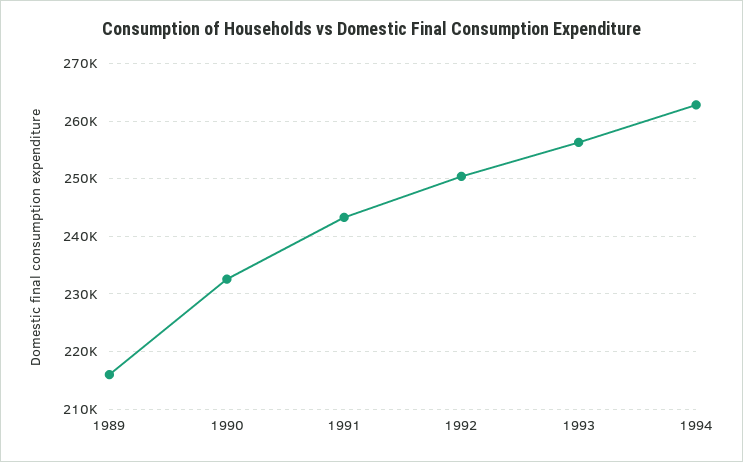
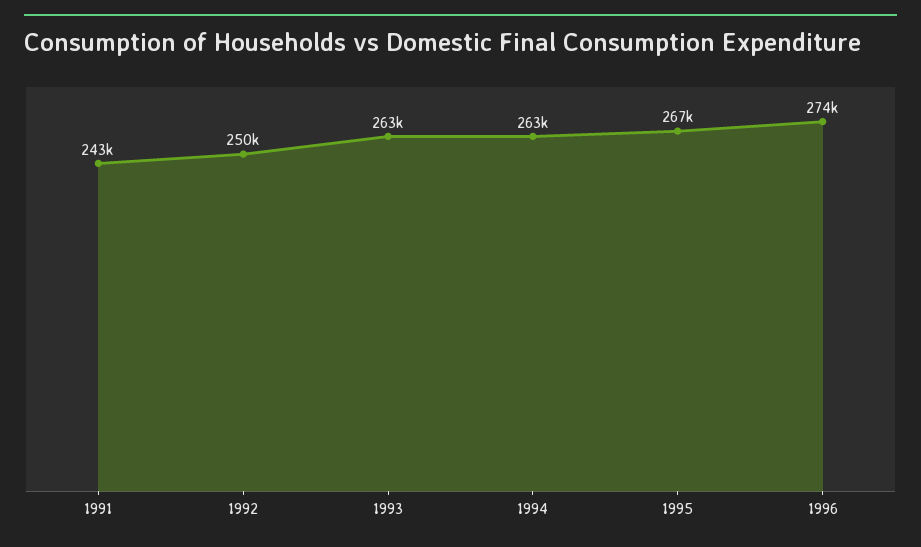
1989: 216000 -> none
1990: 232000 -> none
1993: 256000 -> 263000
1995: none -> 267000
1996: none -> 274000

